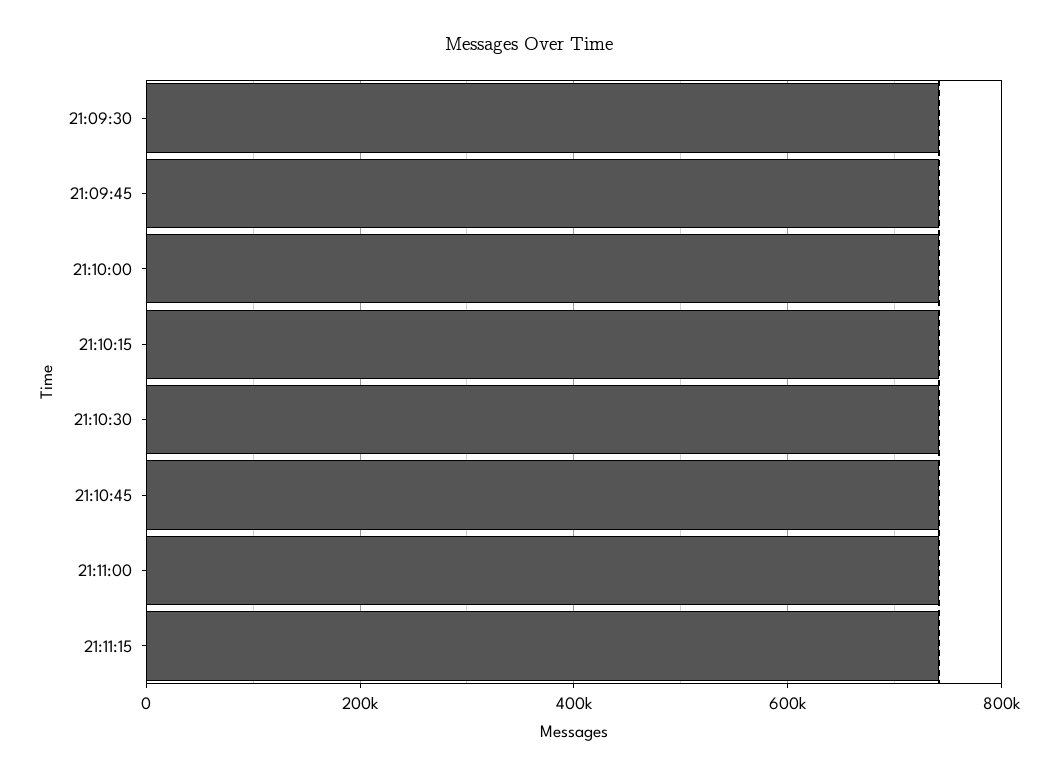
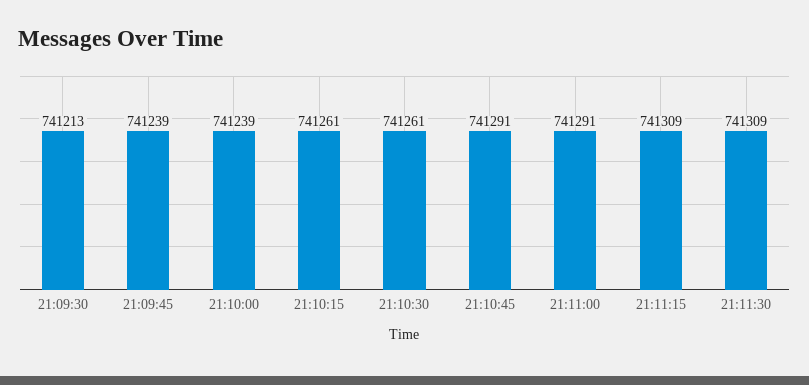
21:11:30: none -> 741309

